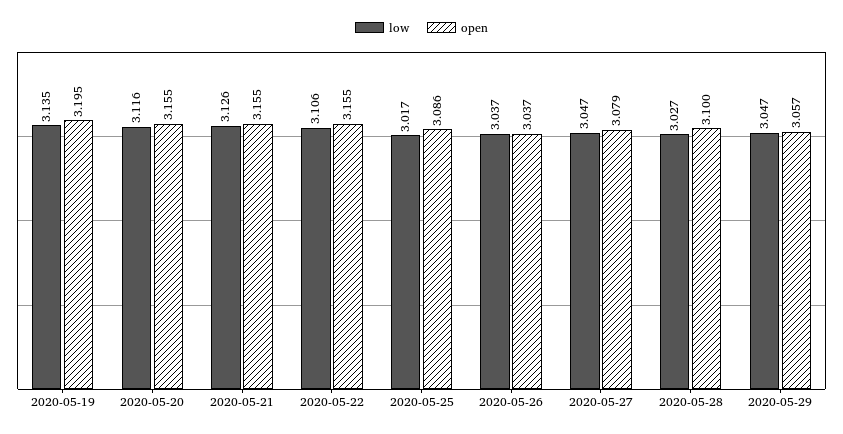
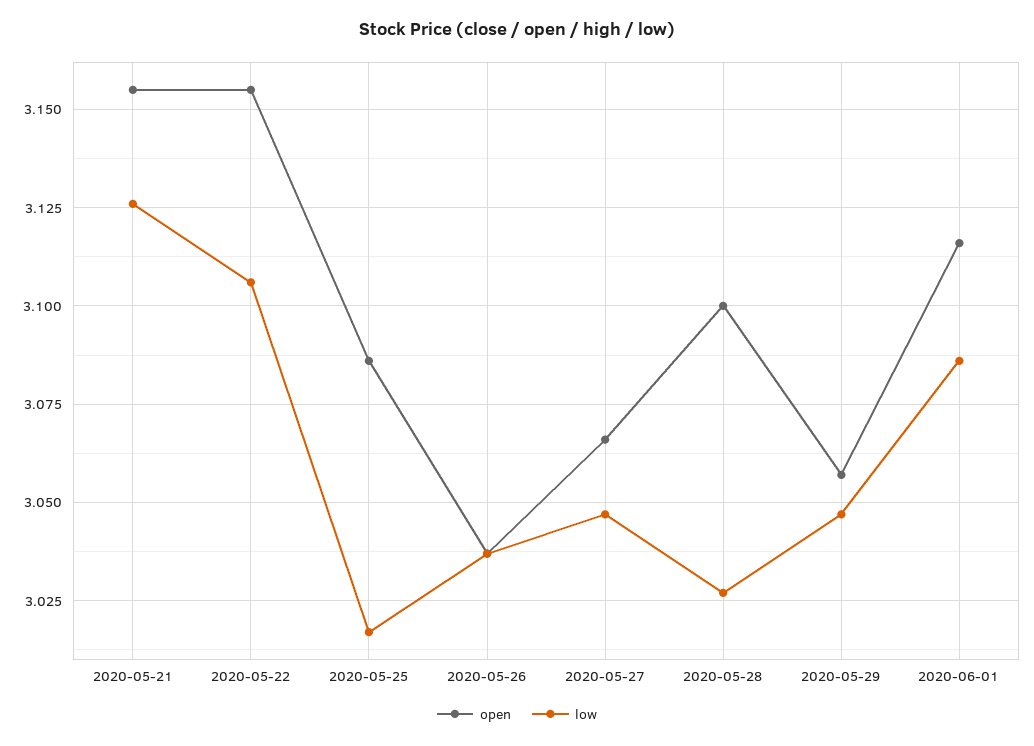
low, 2020-05-19: 3.135 -> none
open, 2020-05-19: 3.195 -> none
low, 2020-05-20: 3.116 -> none
open, 2020-05-20: 3.155 -> none
open, 2020-05-27: 3.079 -> 3.065
open, 2020-06-01: none -> 3.115
low, 2020-06-01: none -> 3.085

